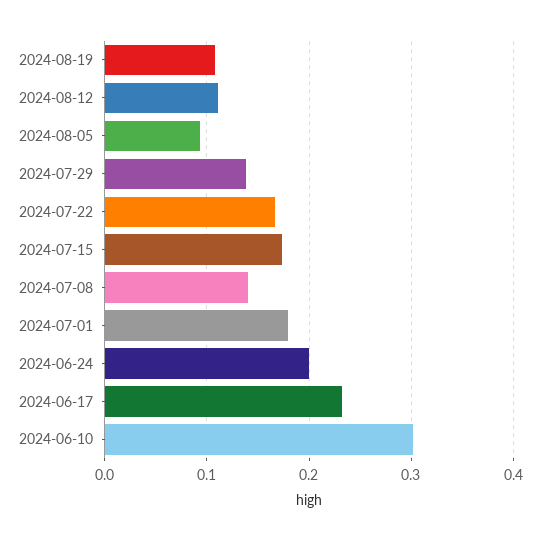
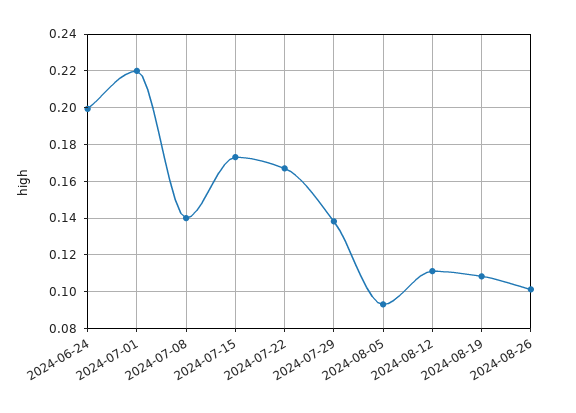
2024-07-01: 0.18 -> 0.22
2024-06-17: 0.23 -> none
2024-06-10: 0.3 -> none
2024-08-26: none -> 0.1

